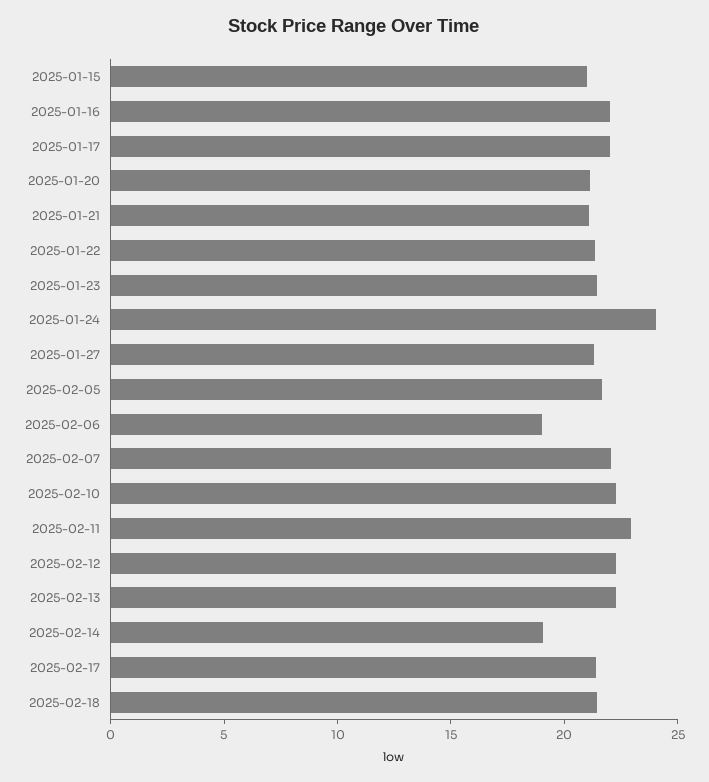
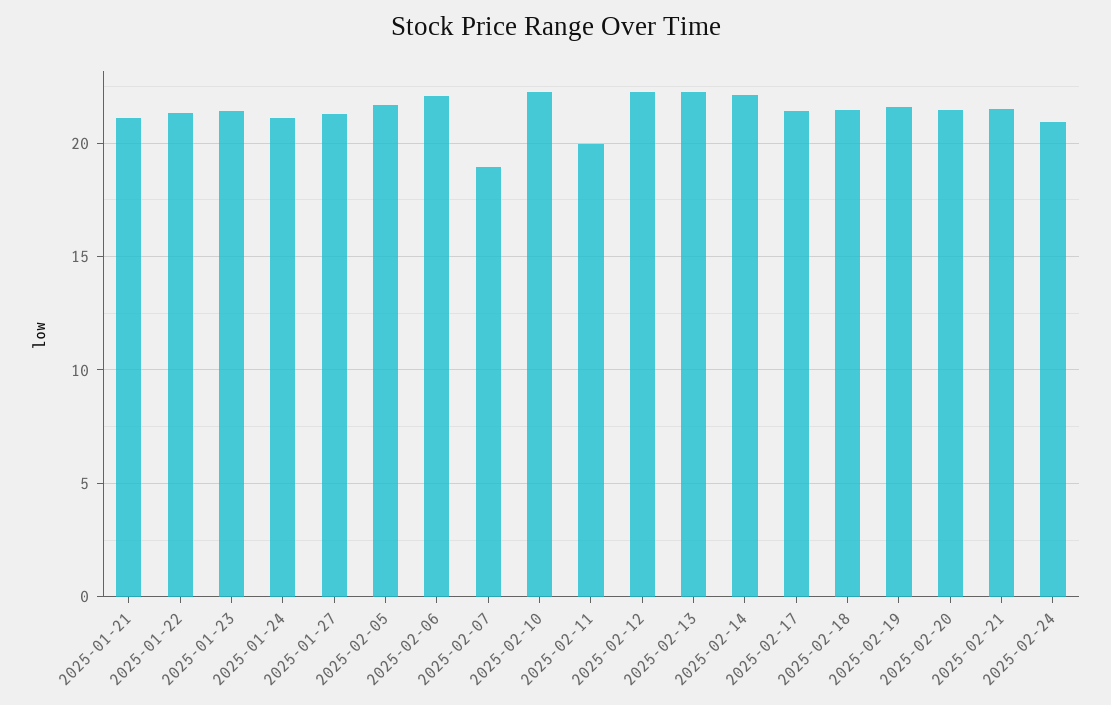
2025-01-15: 21 -> none
2025-01-16: 22 -> none
2025-01-17: 22 -> none
2025-01-20: 21 -> none
2025-01-24: 24 -> 21
2025-02-06: 19 -> 22
2025-02-07: 22 -> 19
2025-02-11: 23 -> 20
2025-02-14: 19 -> 22
2025-02-19: none -> 21.5
2025-02-20: none -> 21.5
2025-02-21: none -> 21.5
2025-02-24: none -> 21

